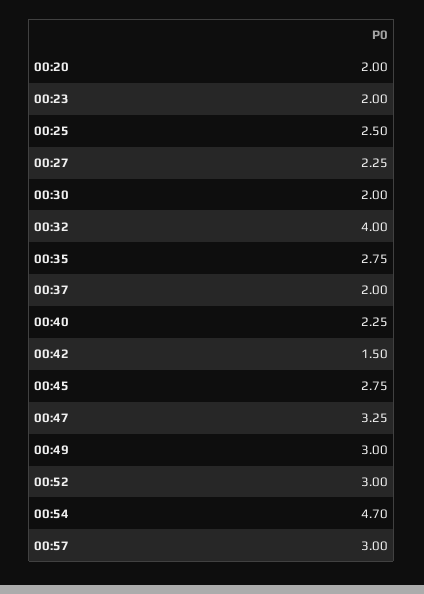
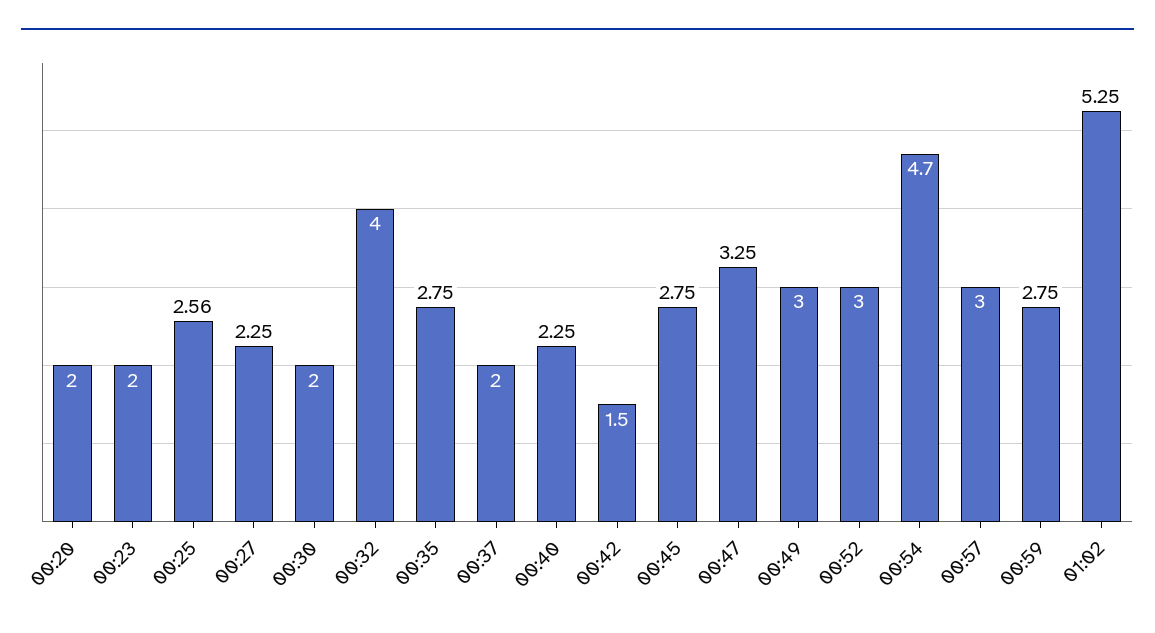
00:25: 2.5 -> 2.56
00:59: none -> 2.75
01:02: none -> 5.25

